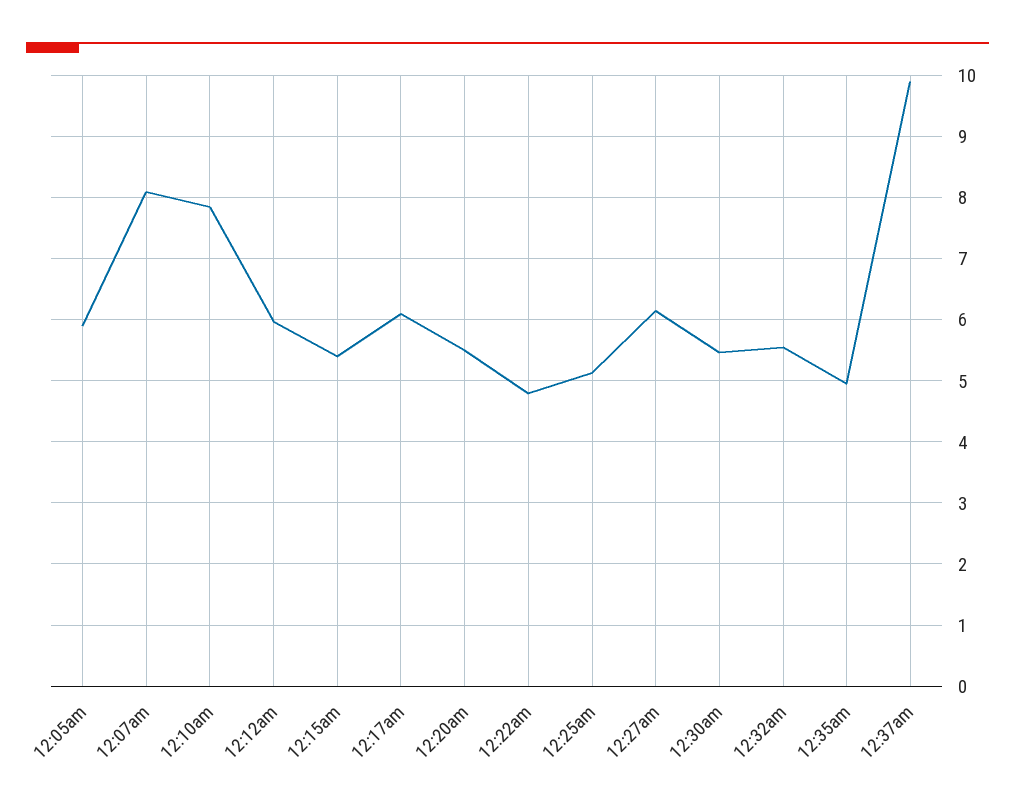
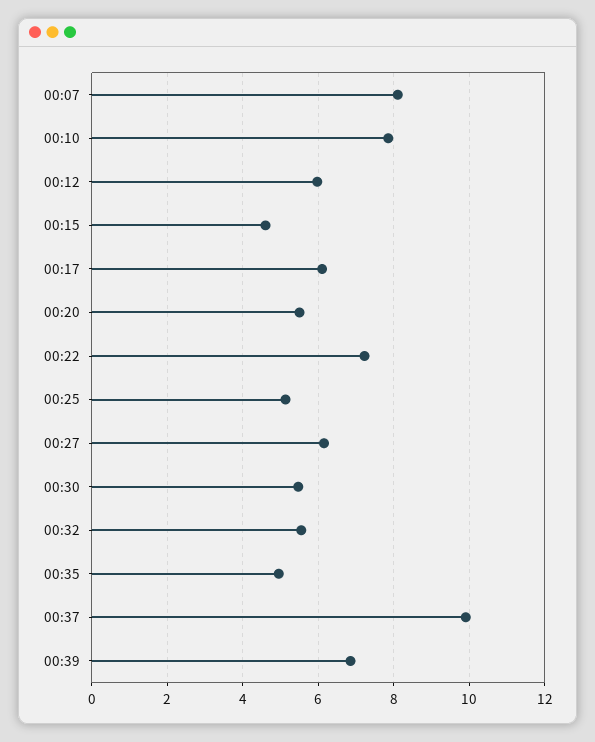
12:05am: 5.9 -> none
12:15am: 5.4 -> 4.6
12:22am: 4.8 -> 7.2
00:39: none -> 6.8

